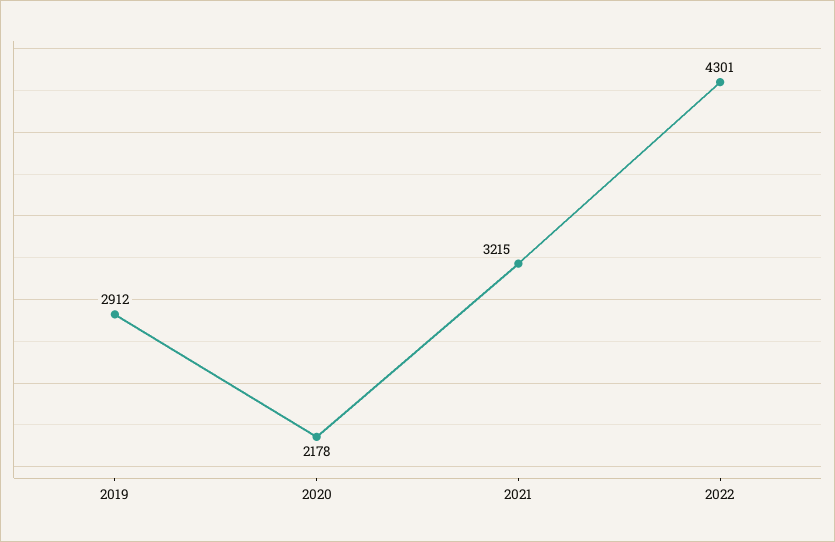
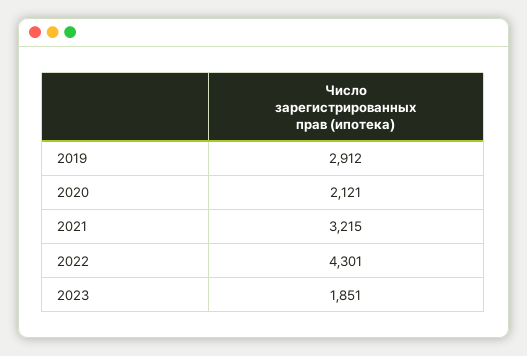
2020: 2178 -> 2121
2023: none -> 1851

